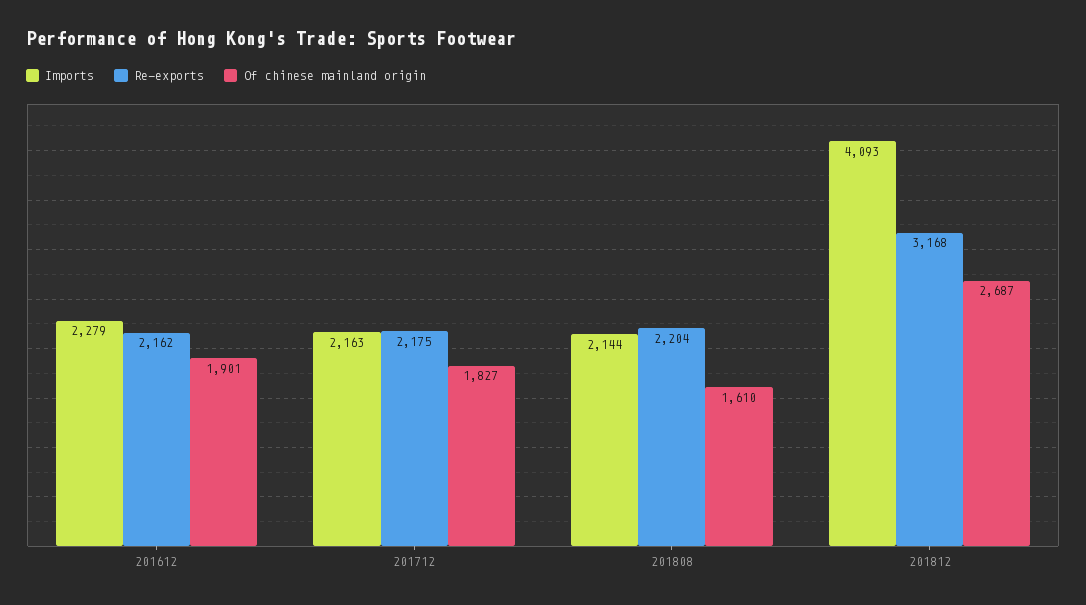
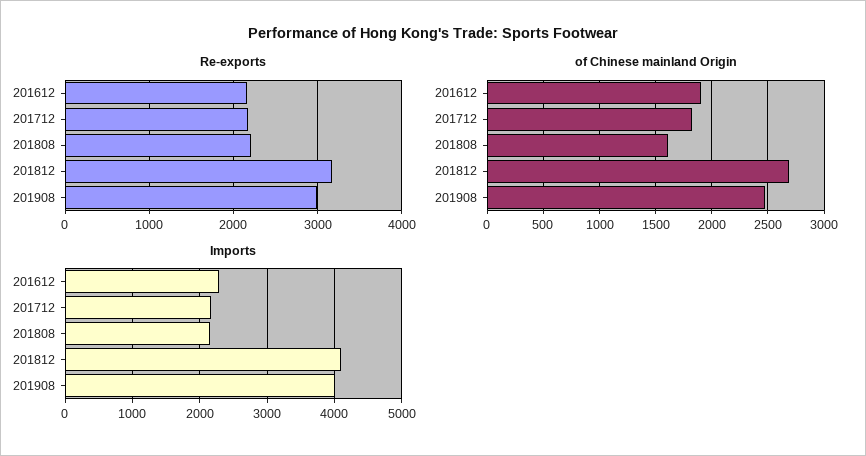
Re-exports, 201908: none -> 3000
Of chinese mainland origin, 201908: none -> 2500
Imports, 201908: none -> 4000

